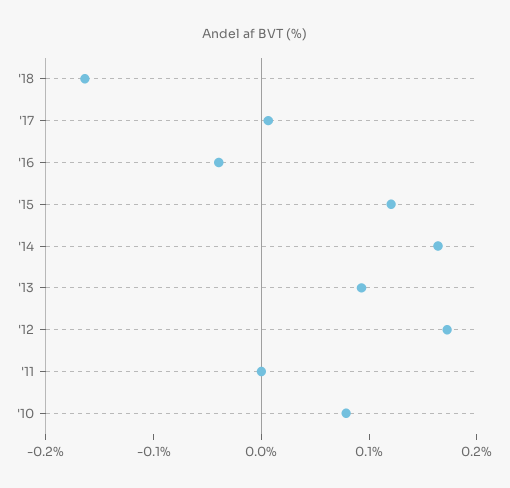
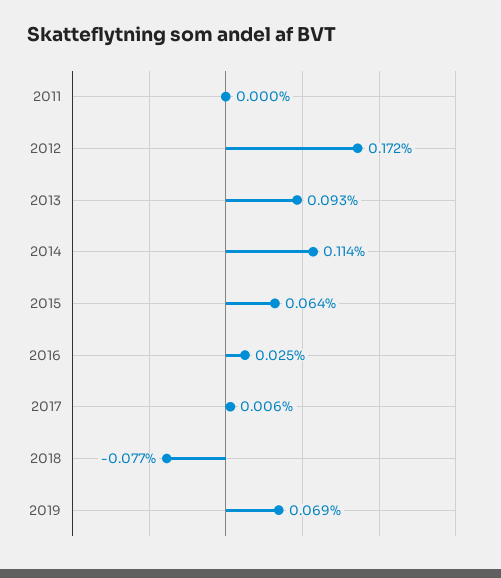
'18: -0.16 -> -0.077
'16: -0.04 -> 0.025
'15: 0.12 -> 0.064
'14: 0.16 -> 0.114
'10: 0.08 -> none
2019: none -> 0.069

